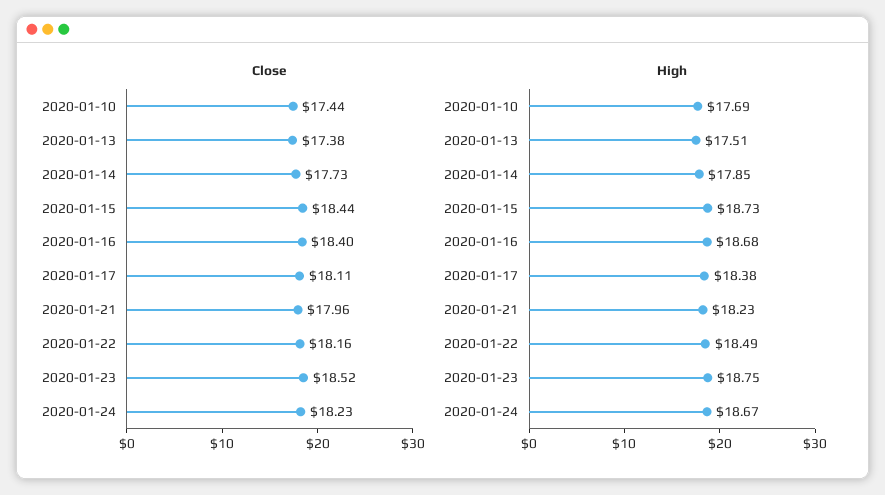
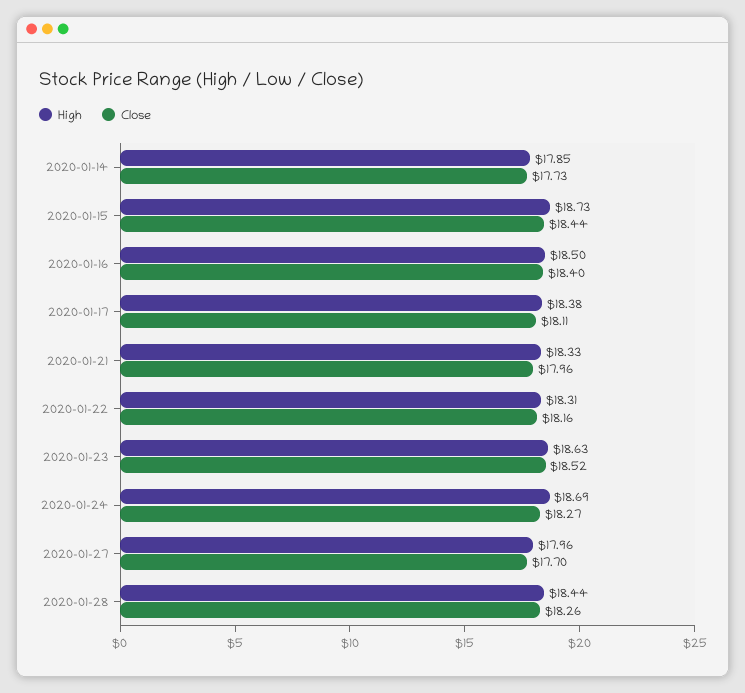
Close, 2020-01-10: 17.44 -> none
Close, 2020-01-13: 17.38 -> none
Close, 2020-01-24: 18.23 -> 18.27
High, 2020-01-10: 17.69 -> none
High, 2020-01-13: 17.51 -> none
High, 2020-01-16: 18.68 -> 18.5
High, 2020-01-21: 18.23 -> 18.33
High, 2020-01-22: 18.49 -> 18.31
High, 2020-01-23: 18.75 -> 18.63
High, 2020-01-24: 18.67 -> 18.69
High, 2020-01-27: none -> 17.96
Close, 2020-01-27: none -> 17.7
High, 2020-01-28: none -> 18.44
Close, 2020-01-28: none -> 18.26

